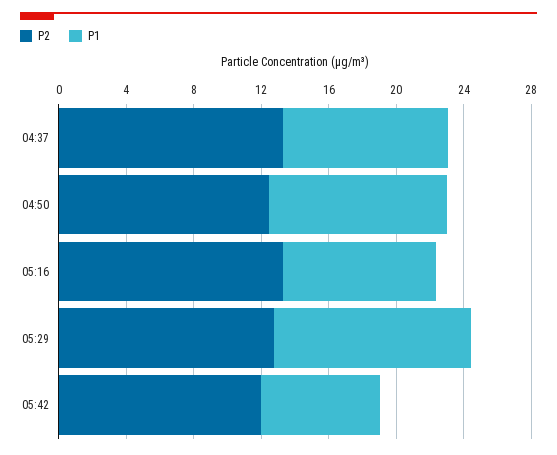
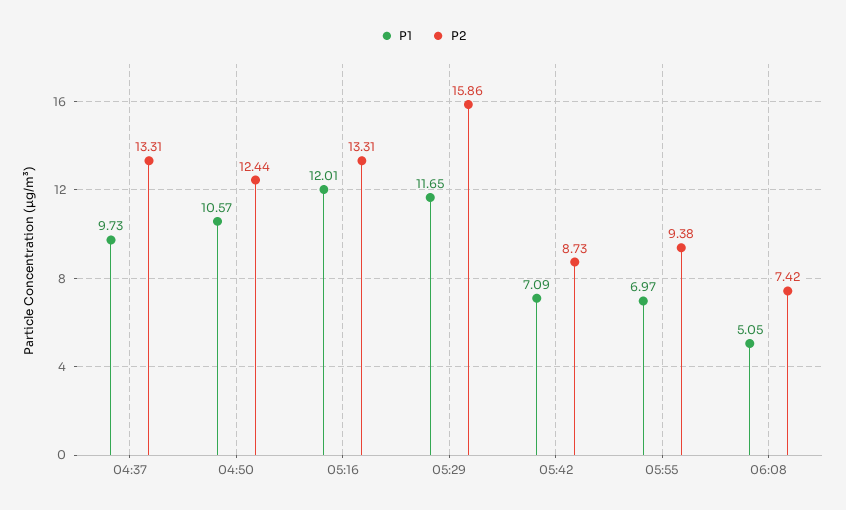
P1, 05:16: 9 -> 12.01
P2, 05:29: 13 -> 15.86
P2, 05:42: 12 -> 8.73
P1, 05:55: none -> 6.97
P2, 05:55: none -> 9.38
P1, 06:08: none -> 5.05
P2, 06:08: none -> 7.42

